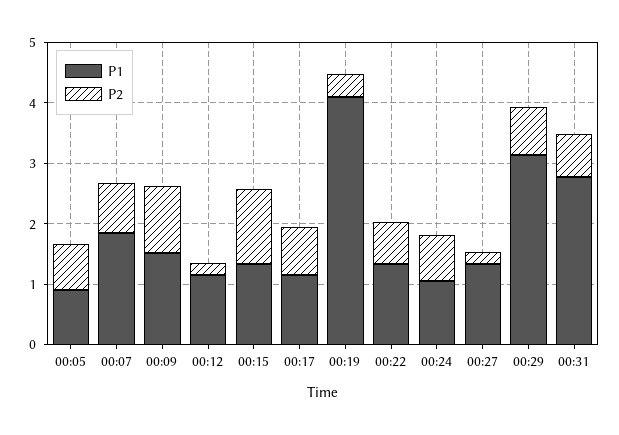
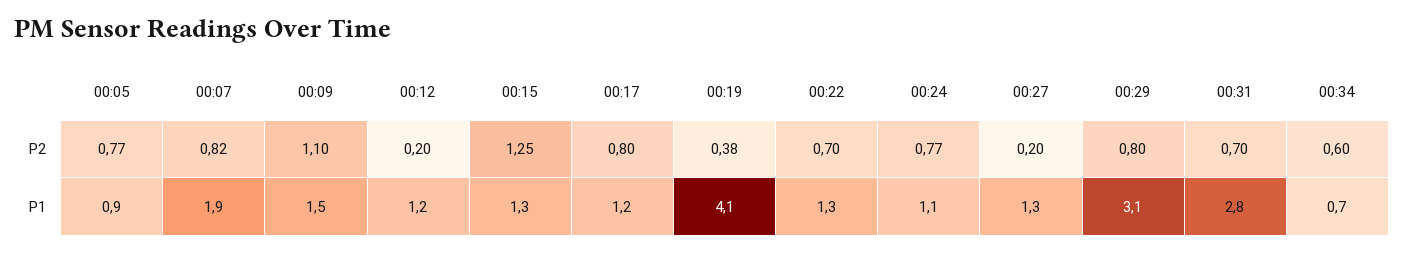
P2, 00:34: none -> 0.6
P1, 00:34: none -> 0.7

